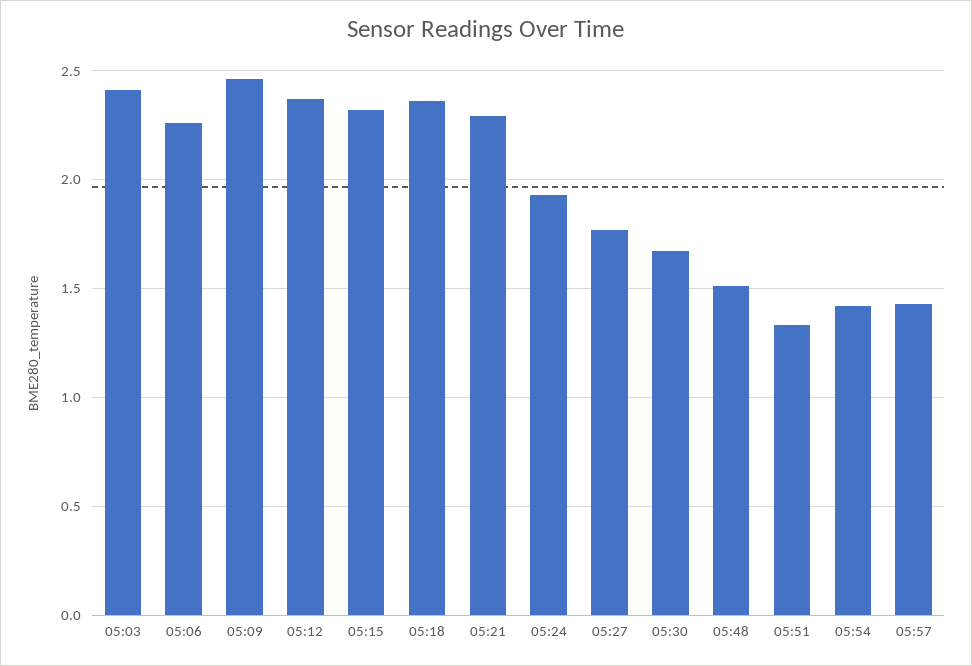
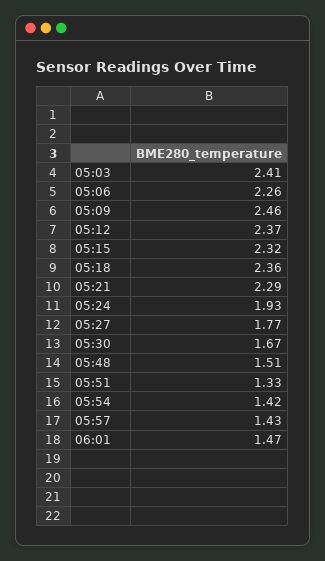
06:01: none -> 1.47

